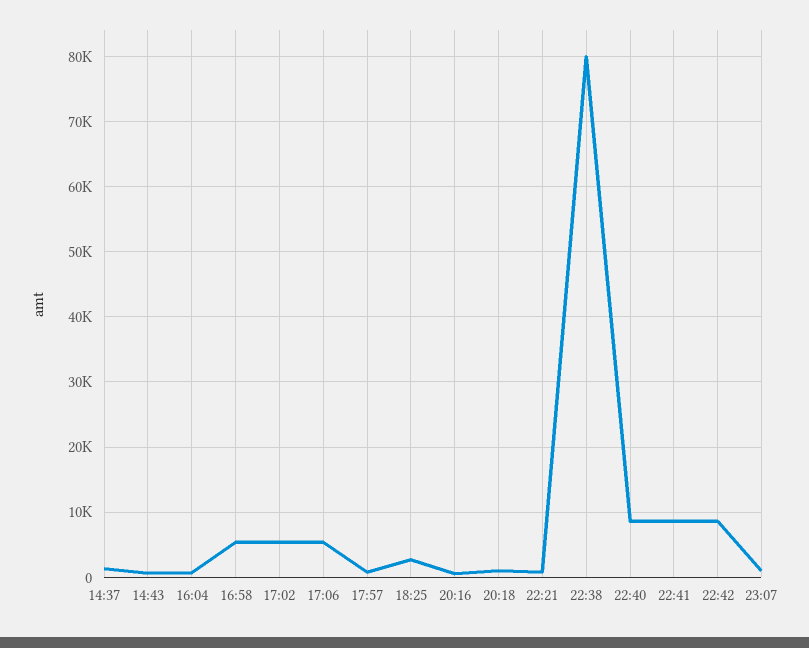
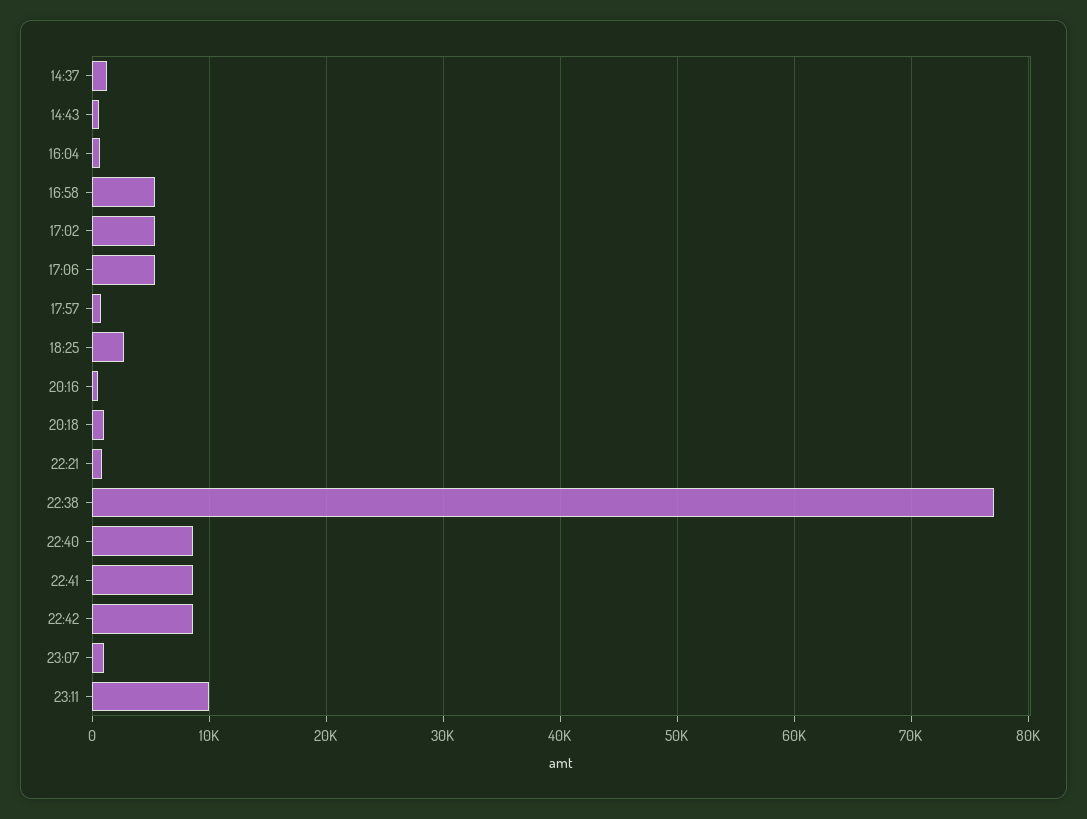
22:38: 80000 -> 77000
23:11: none -> 10000

